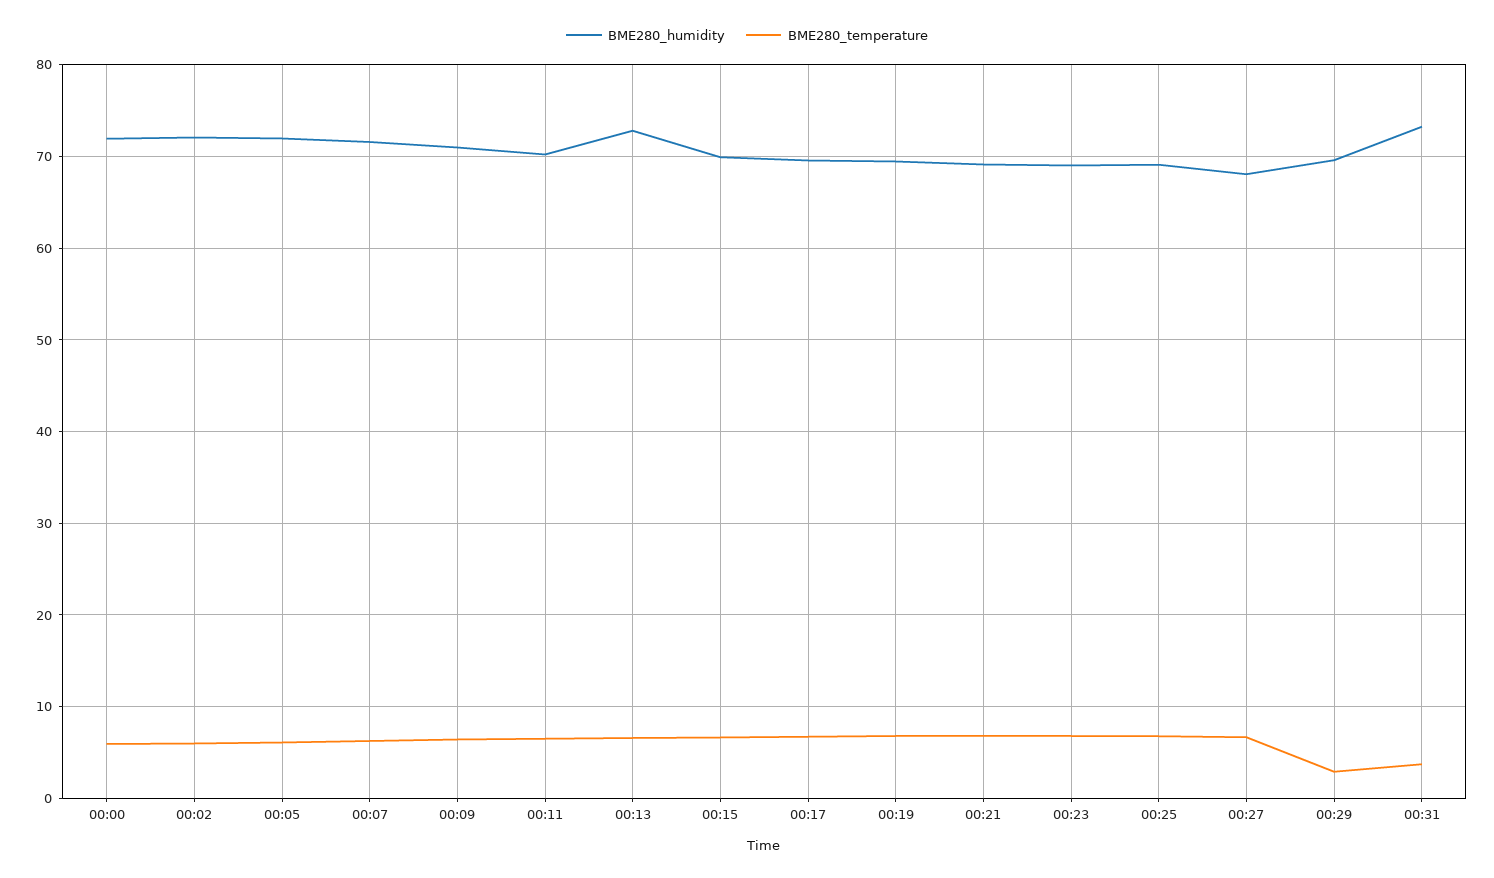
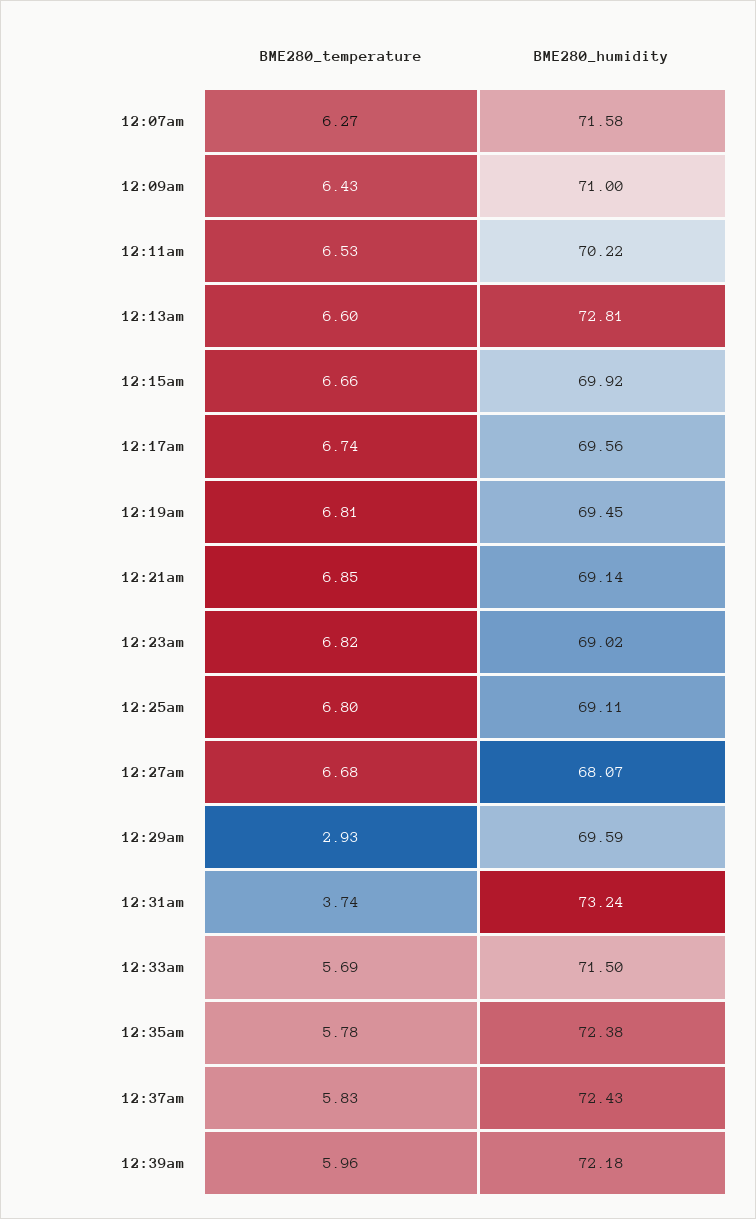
BME280_humidity, 00:00: 72 -> none
BME280_temperature, 00:00: 6 -> none
BME280_humidity, 00:02: 72 -> none
BME280_temperature, 00:02: 6 -> none
BME280_humidity, 00:05: 72 -> none
BME280_temperature, 00:05: 6 -> none
BME280_temperature, 12:33am: none -> 5.69
BME280_humidity, 12:33am: none -> 71.5
BME280_temperature, 12:35am: none -> 5.78
BME280_humidity, 12:35am: none -> 72.38
BME280_temperature, 12:37am: none -> 5.83
BME280_humidity, 12:37am: none -> 72.43
BME280_temperature, 12:39am: none -> 5.96
BME280_humidity, 12:39am: none -> 72.18

